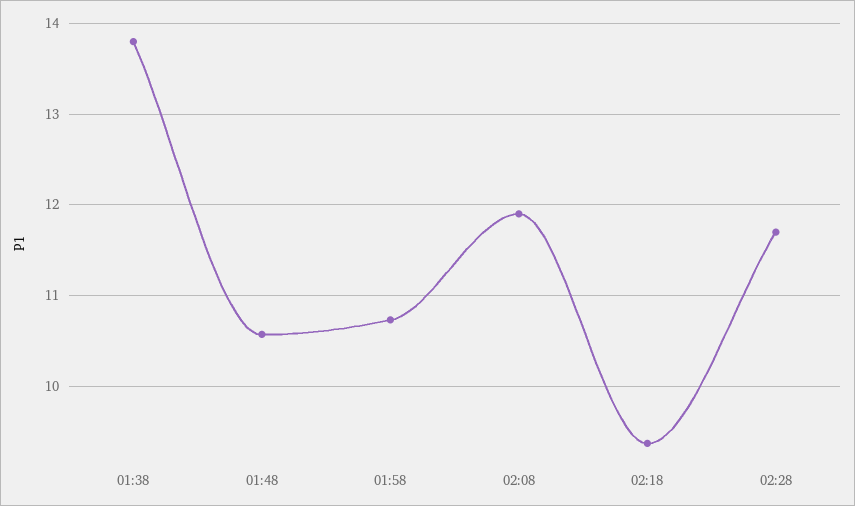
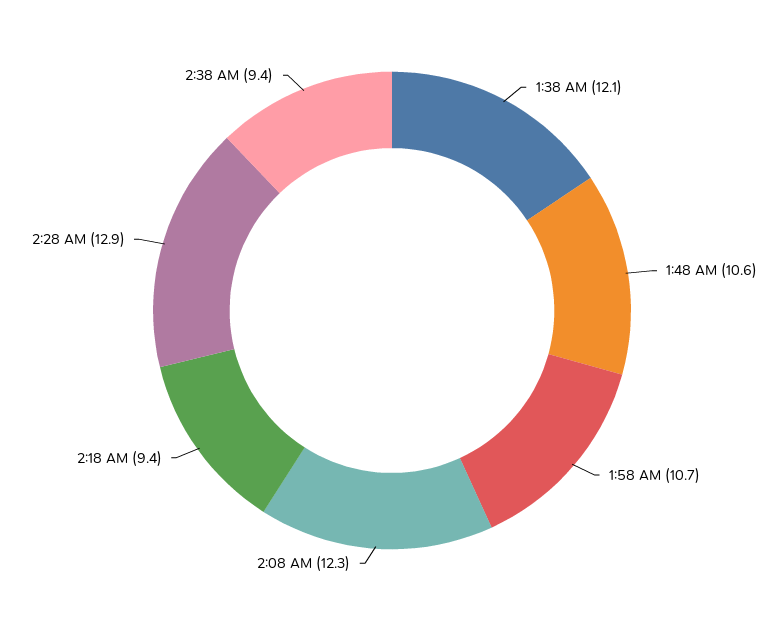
01:38: 13.8 -> 12.1
02:08: 11.9 -> 12.3
02:28: 11.7 -> 12.9
2:38 AM: none -> 9.4

